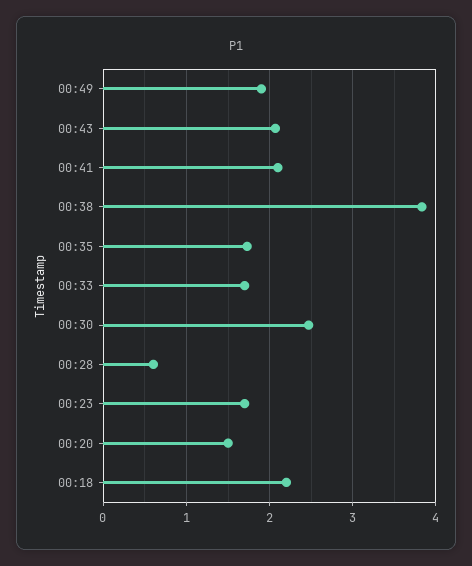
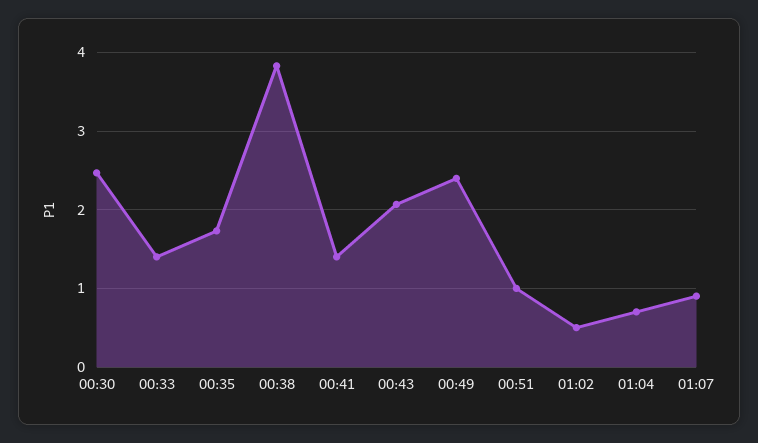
00:49: 1.9 -> 2.4
00:41: 2.1 -> 1.4
00:33: 1.7 -> 1.4
00:28: 0.6 -> none
00:23: 1.7 -> none
00:20: 1.5 -> none
00:18: 2.2 -> none
00:51: none -> 1
01:02: none -> 0.5
01:04: none -> 0.7
01:07: none -> 0.9

